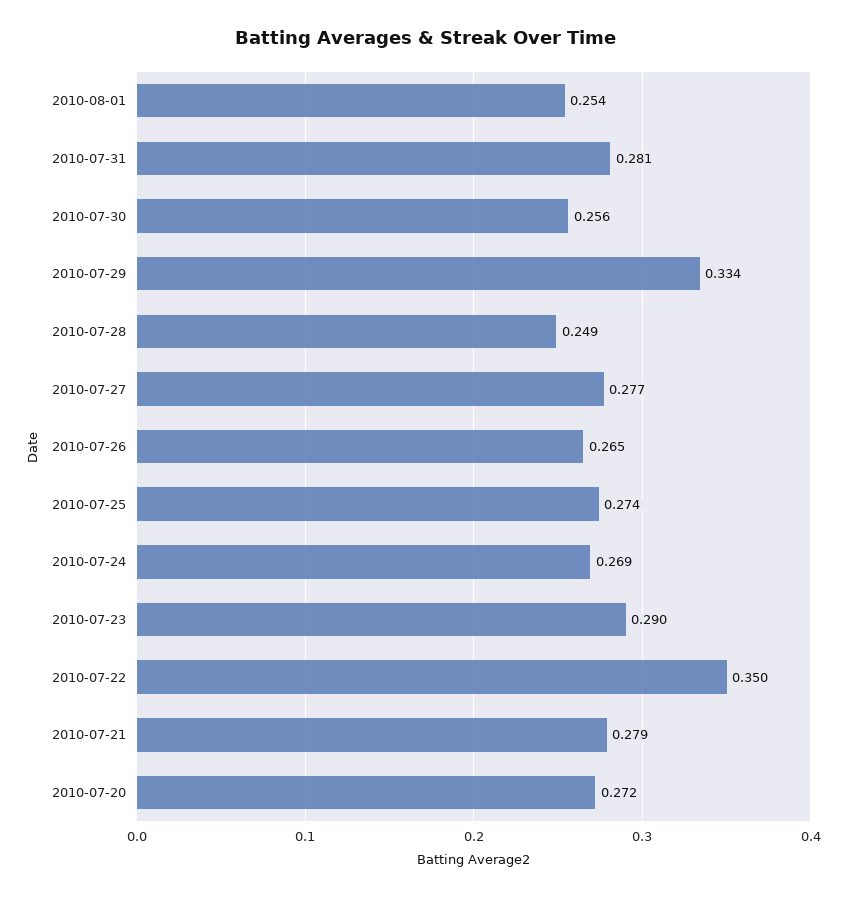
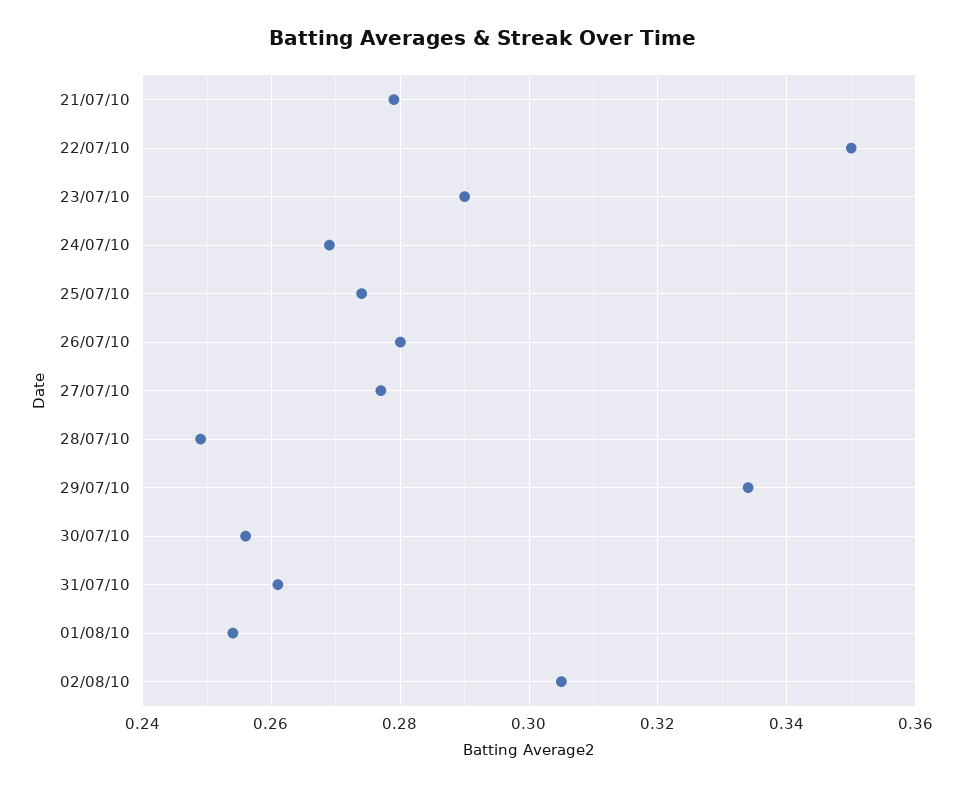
2010-07-31: 0.281 -> 0.26
2010-07-26: 0.265 -> 0.28
2010-07-20: 0.272 -> none
02/08/10: none -> 0.305

